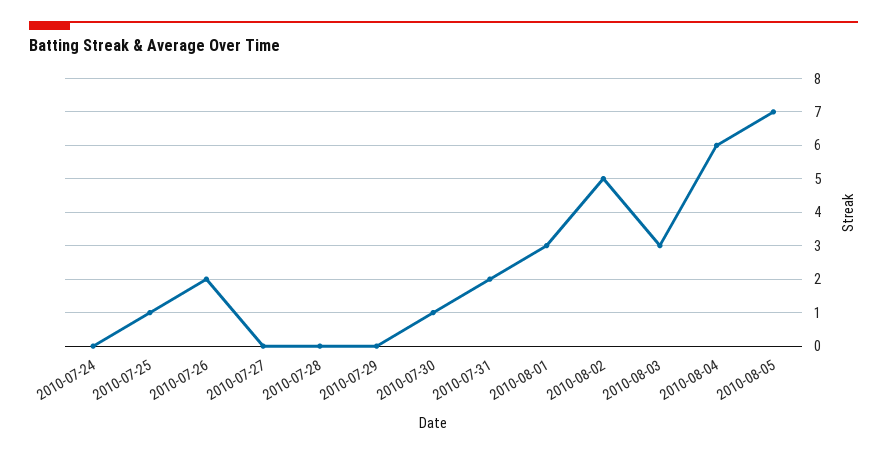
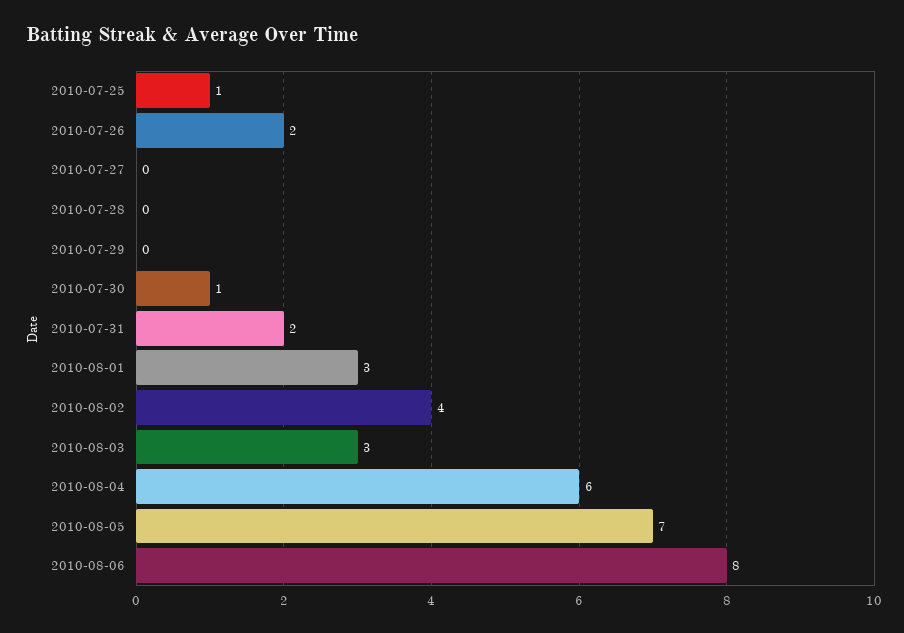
2010-07-24: 0 -> none
2010-08-02: 5 -> 4
2010-08-06: none -> 8

